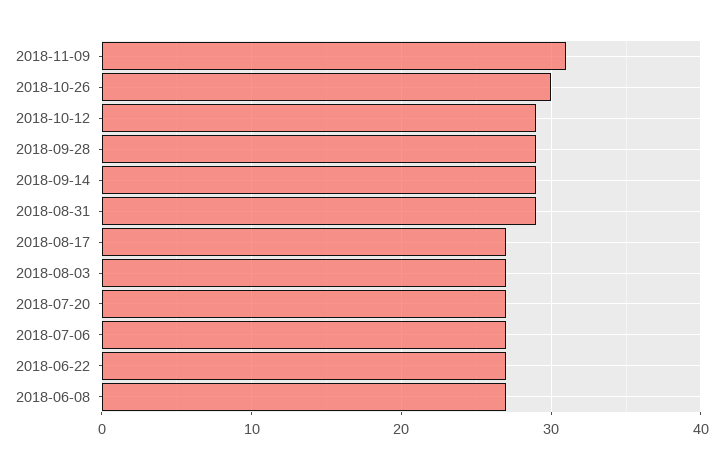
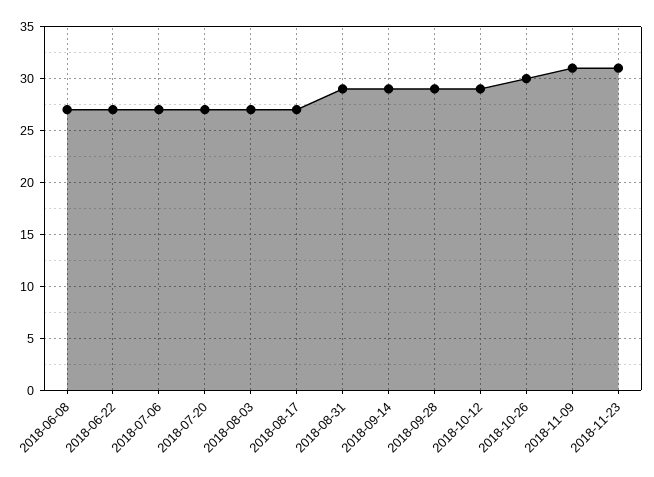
2018-11-23: none -> 31

